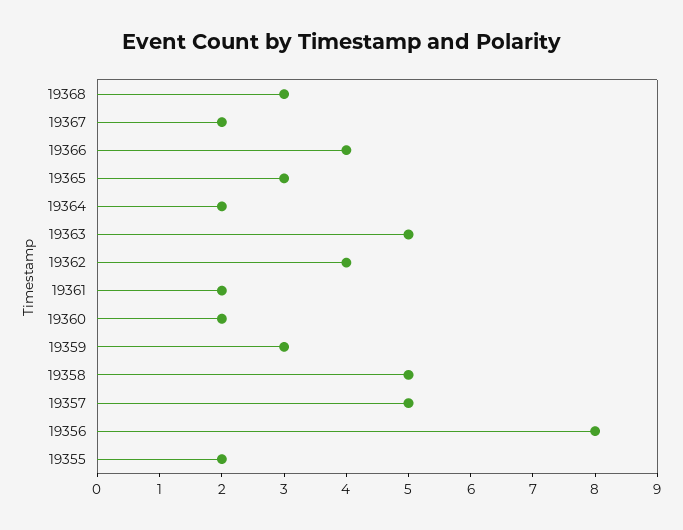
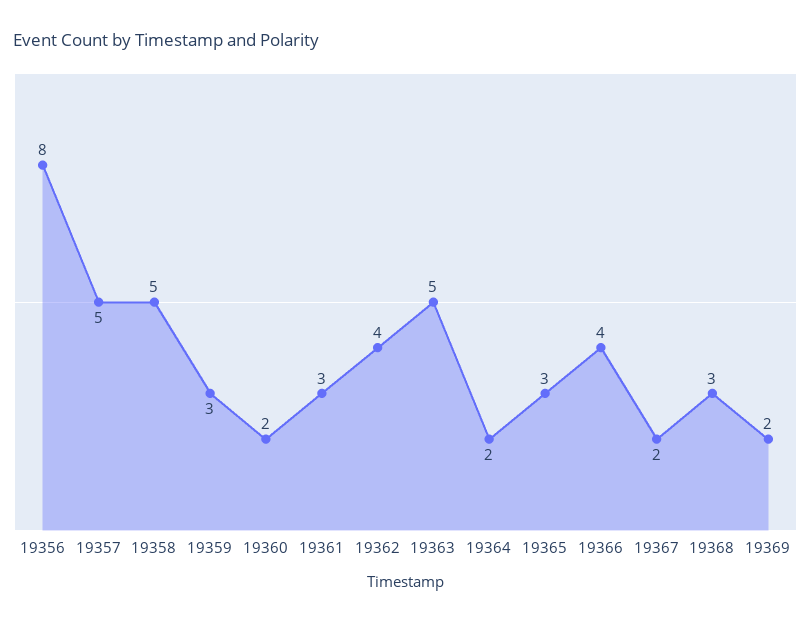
19361: 2 -> 3
19355: 2 -> none
19369: none -> 2

